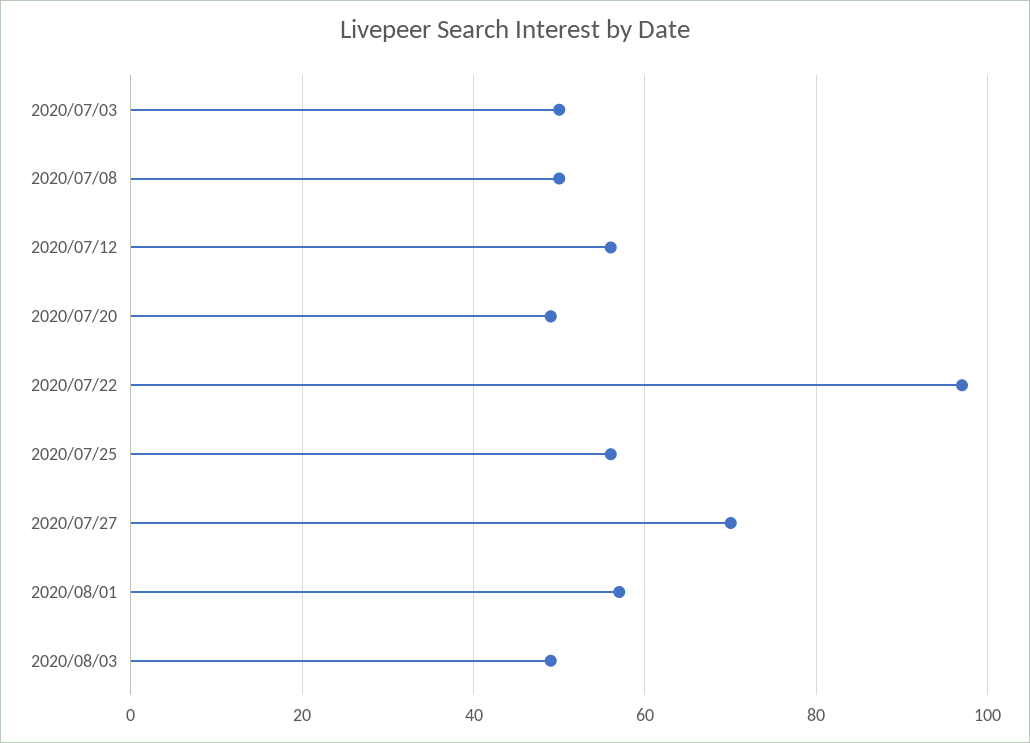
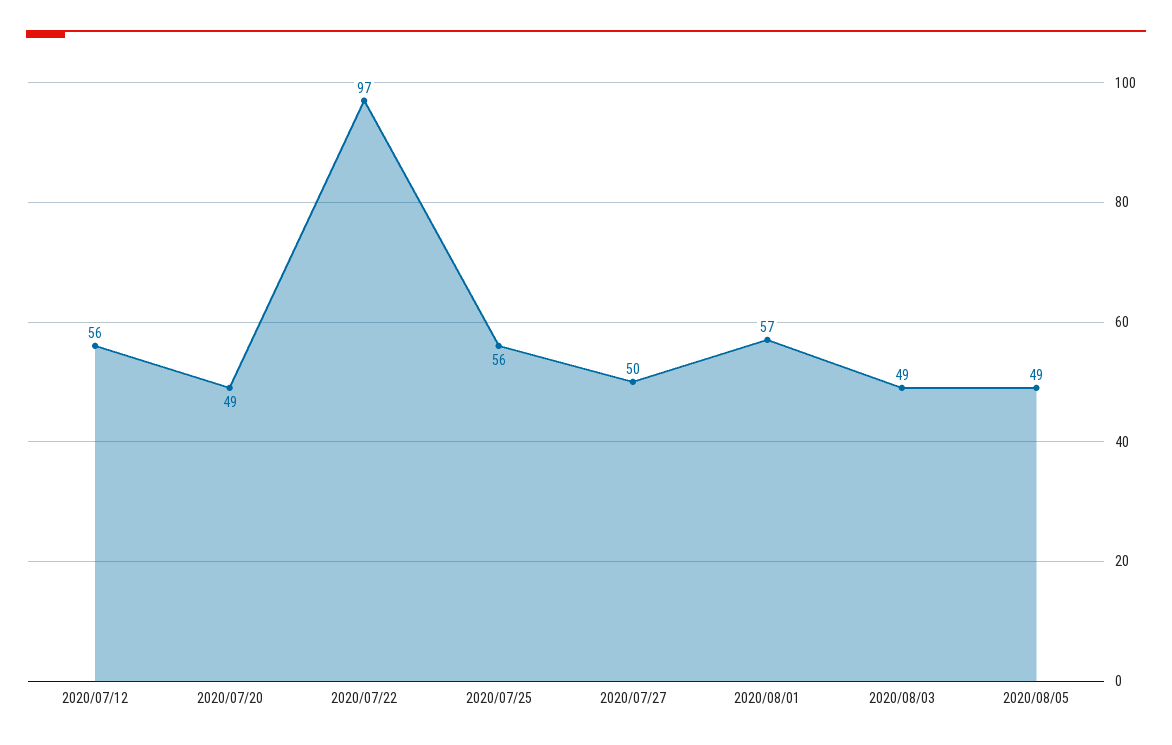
2020/07/03: 50 -> none
2020/07/08: 50 -> none
2020/07/27: 70 -> 50
2020/08/05: none -> 49

